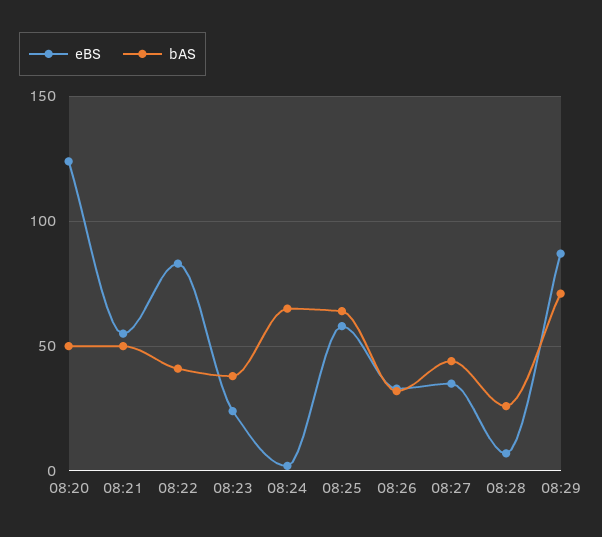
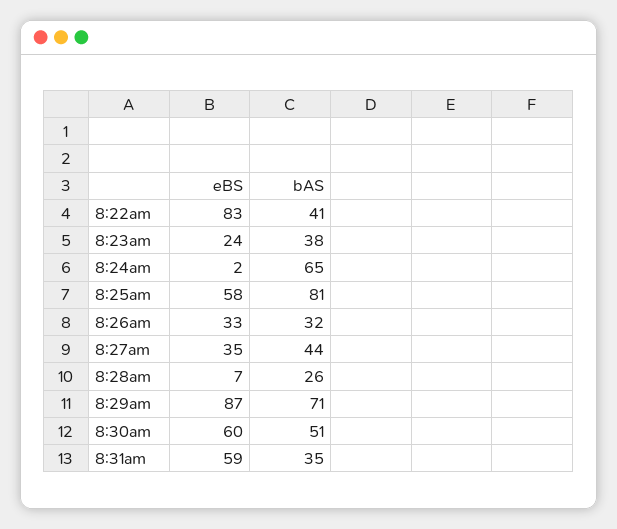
eBS, 08:20: 125 -> none
bAS, 08:20: 50 -> none
eBS, 08:21: 55 -> none
bAS, 08:21: 50 -> none
bAS, 08:25: 65 -> 81
eBS, 8:30am: none -> 60
bAS, 8:30am: none -> 51
eBS, 8:31am: none -> 59
bAS, 8:31am: none -> 35

